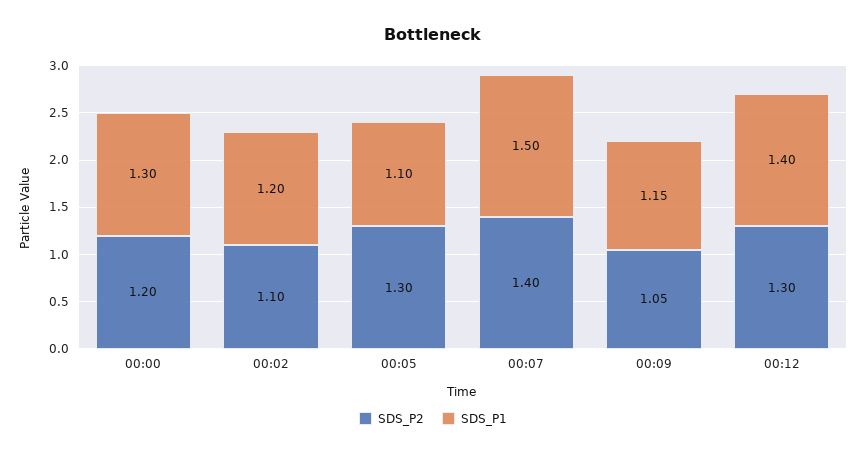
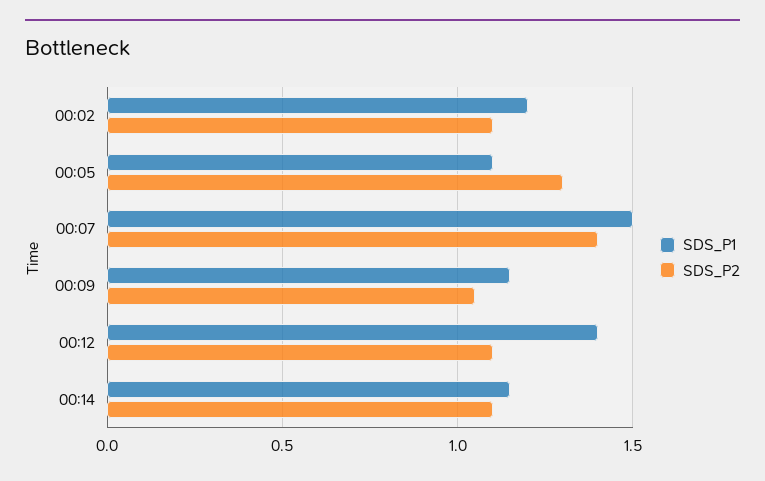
SDS_P2, 00:00: 1.2 -> none
SDS_P1, 00:00: 1.3 -> none
SDS_P2, 00:12: 1.3 -> 1.1
SDS_P1, 00:14: none -> 1.15
SDS_P2, 00:14: none -> 1.1

